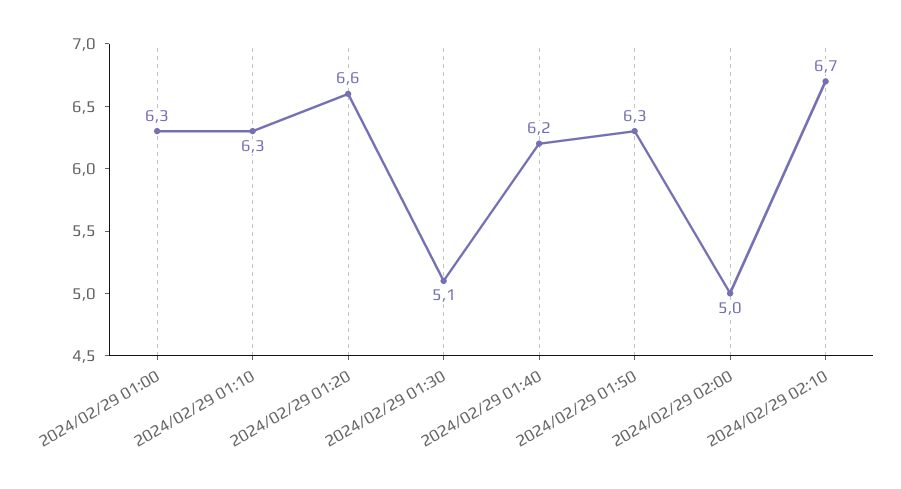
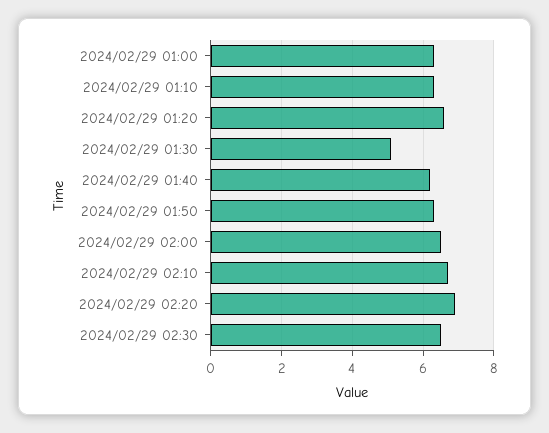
2024/02/29 02:00: 5 -> 6.5
2024/02/29 02:20: none -> 7
2024/02/29 02:30: none -> 6.5

